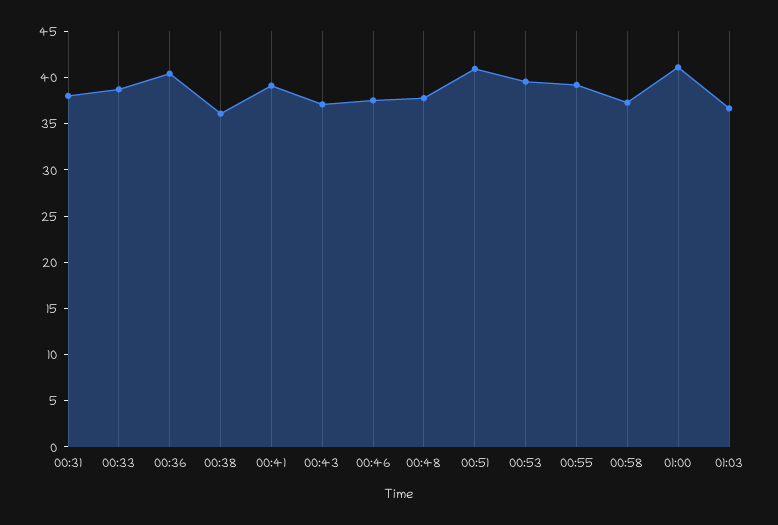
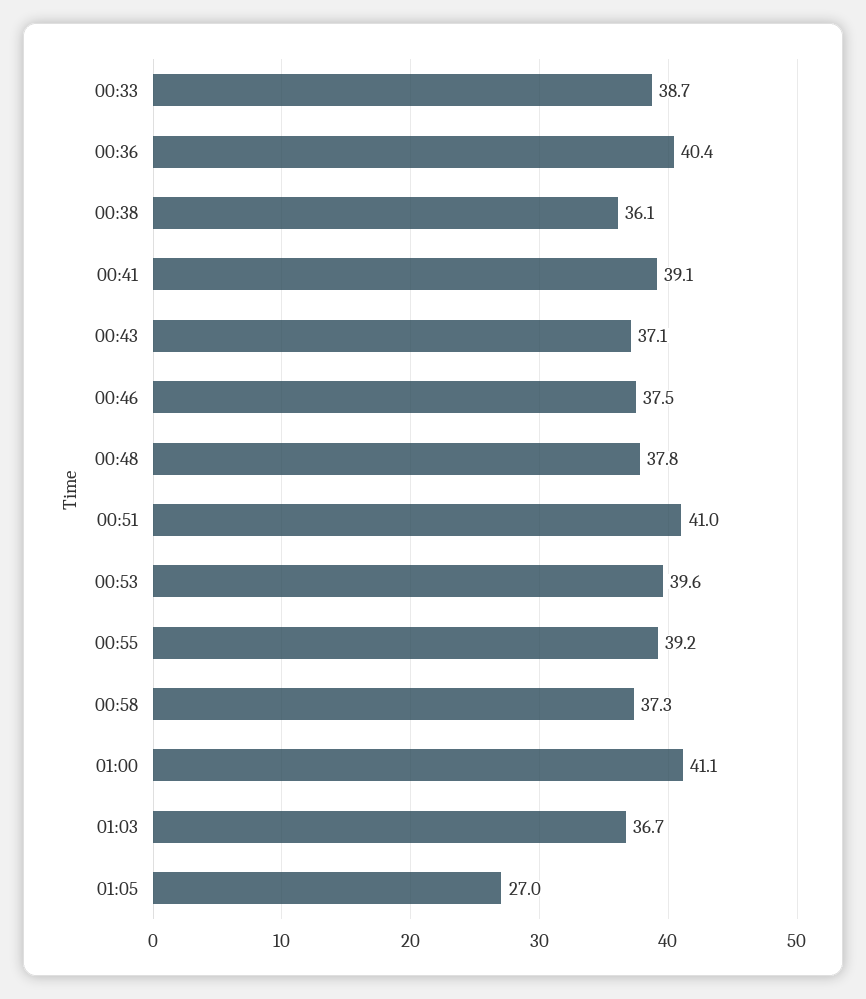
00:31: 38 -> none
01:05: none -> 27

